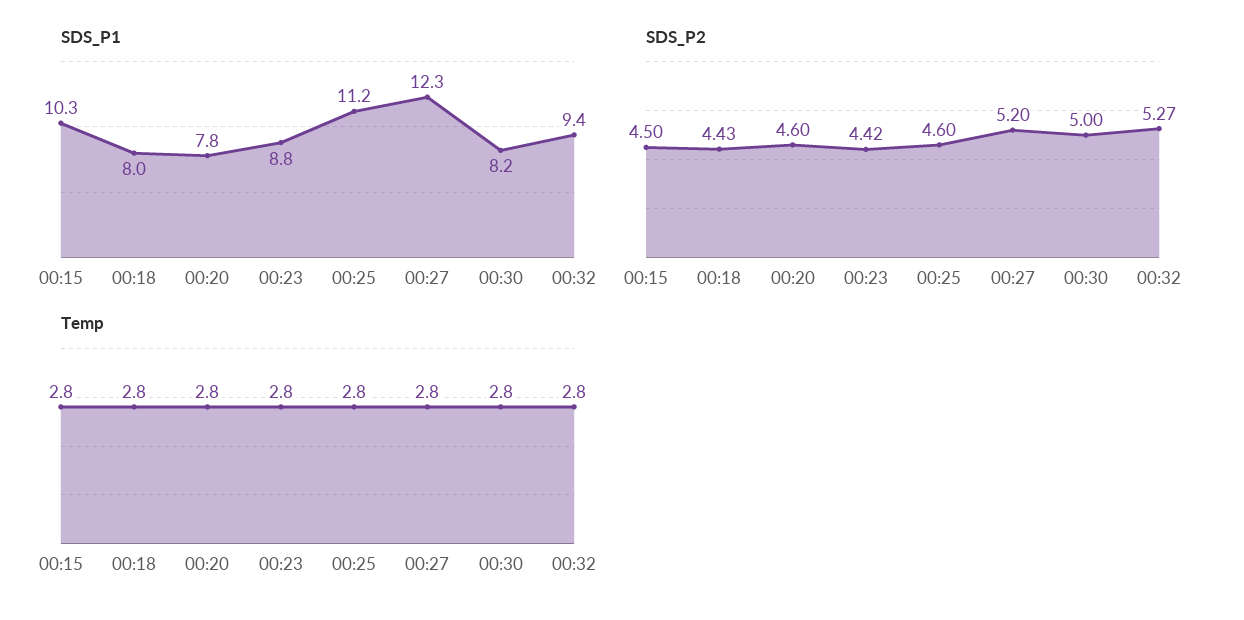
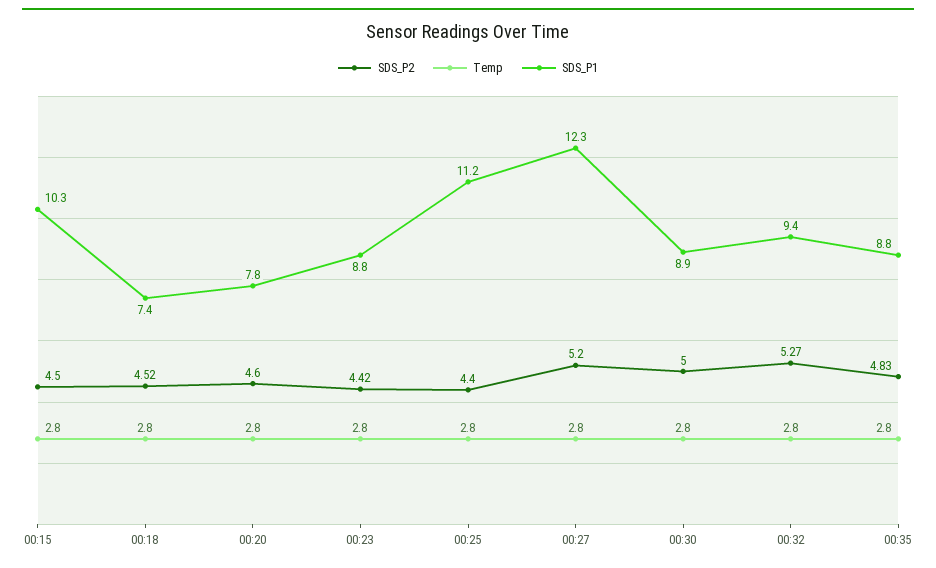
SDS_P1, 00:18: 8 -> 7.4
SDS_P1, 00:30: 8.2 -> 8.9
SDS_P2, 00:18: 4.43 -> 4.52
SDS_P2, 00:25: 4.6 -> 4.4
SDS_P2, 00:35: none -> 4.83
Temp, 00:35: none -> 2.8
SDS_P1, 00:35: none -> 8.8

